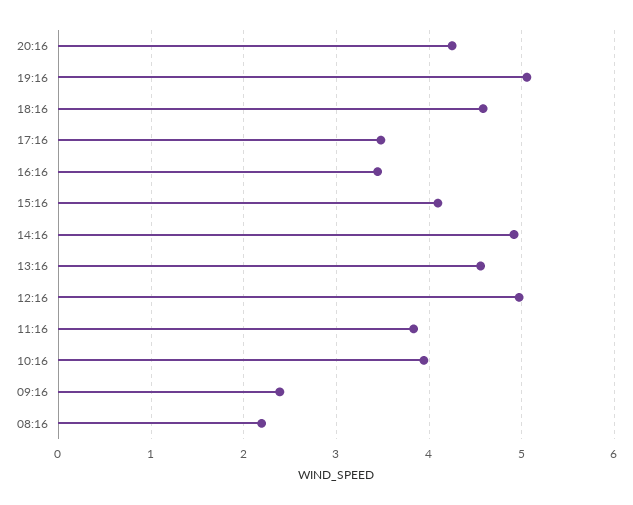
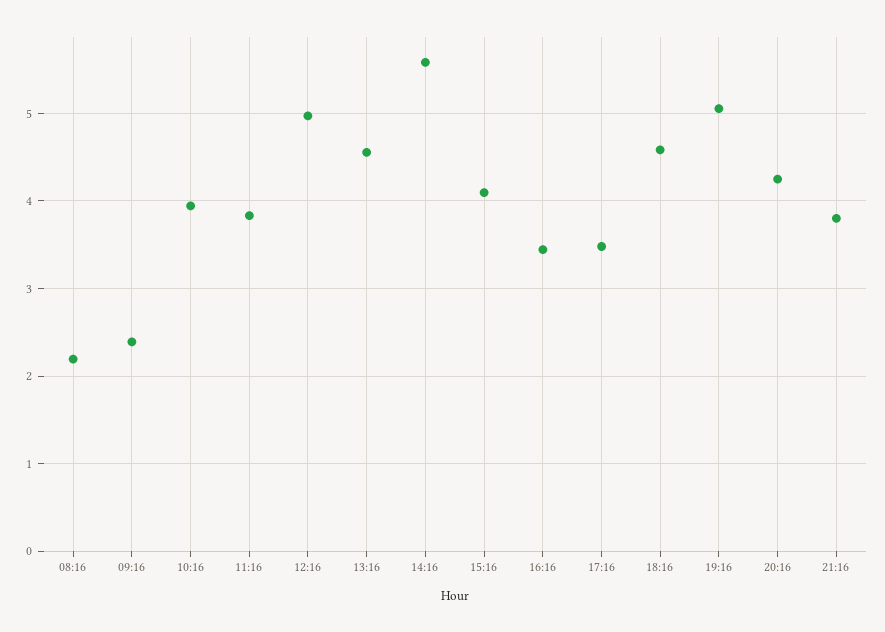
14:16: 4.9 -> 5.6
21:16: none -> 3.8

